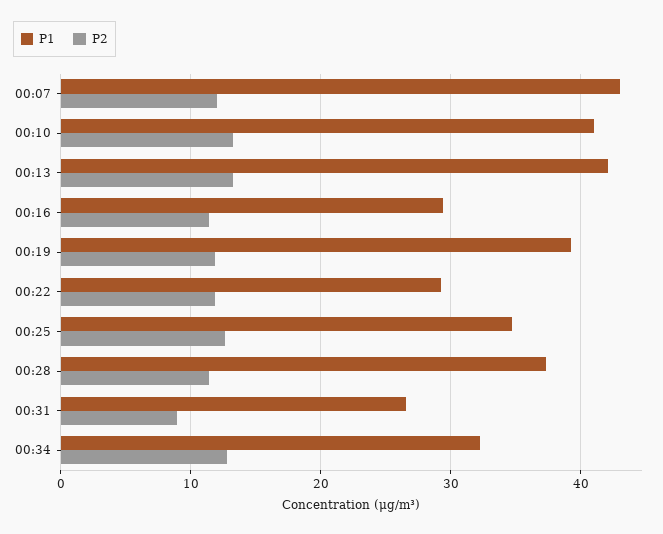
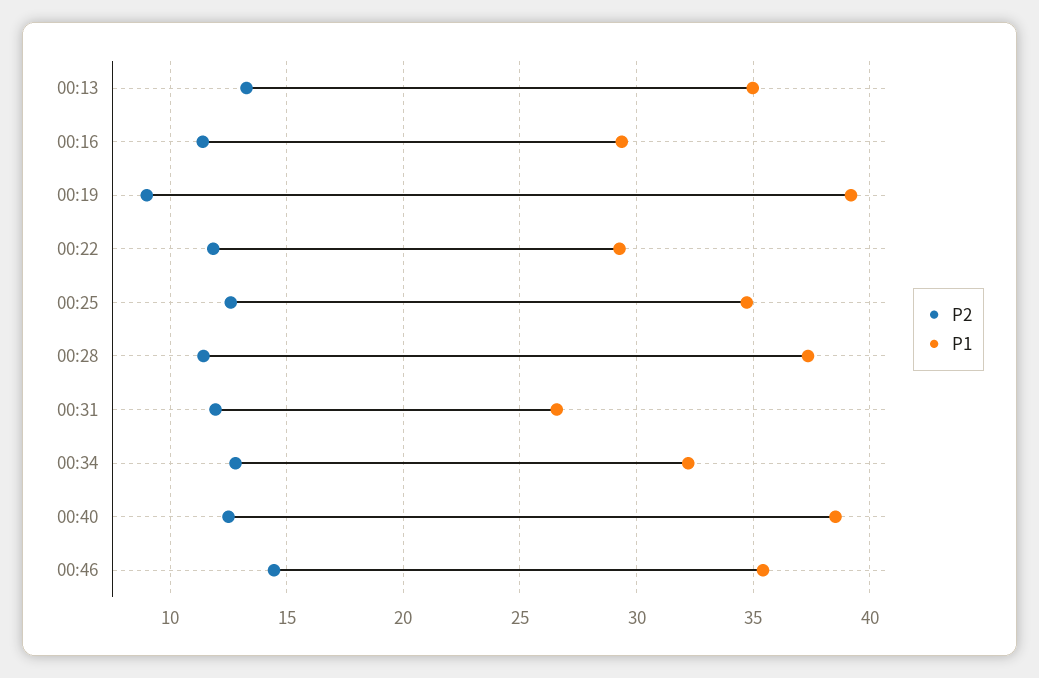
P1, 00:07: 43 -> none
P2, 00:07: 12 -> none
P1, 00:10: 41 -> none
P2, 00:10: 13 -> none
P1, 00:13: 42 -> 35
P2, 00:19: 12 -> 9
P2, 00:31: 9 -> 12
P2, 00:40: none -> 12.5
P1, 00:40: none -> 38.5
P2, 00:46: none -> 14.5
P1, 00:46: none -> 35.5

